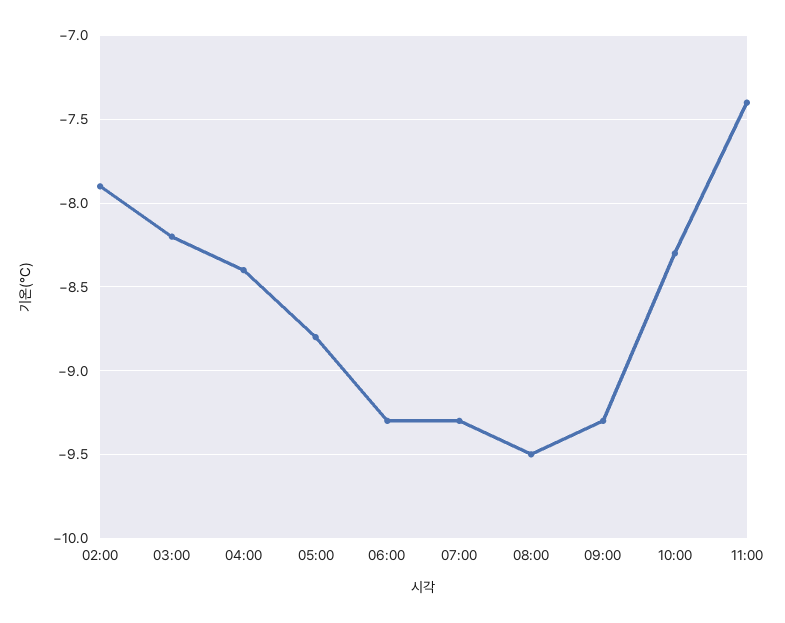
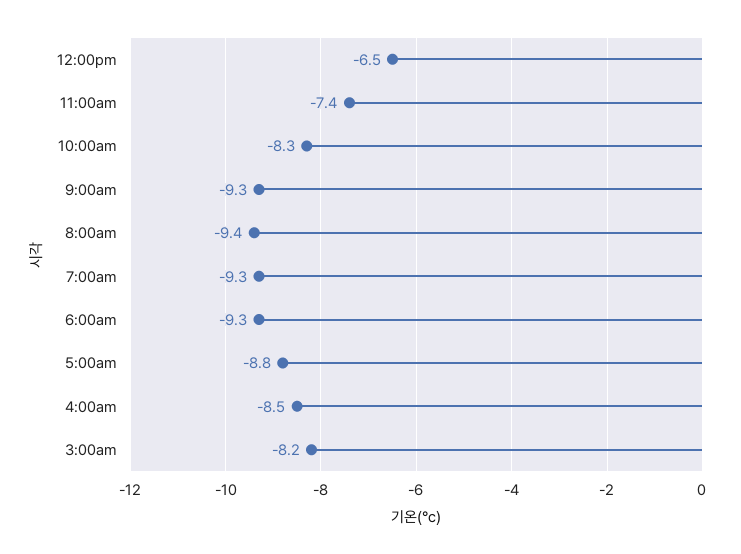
02:00: -7.9 -> none
04:00: -8.4 -> -8.5
08:00: -9.5 -> -9.4
12:00pm: none -> -6.5

